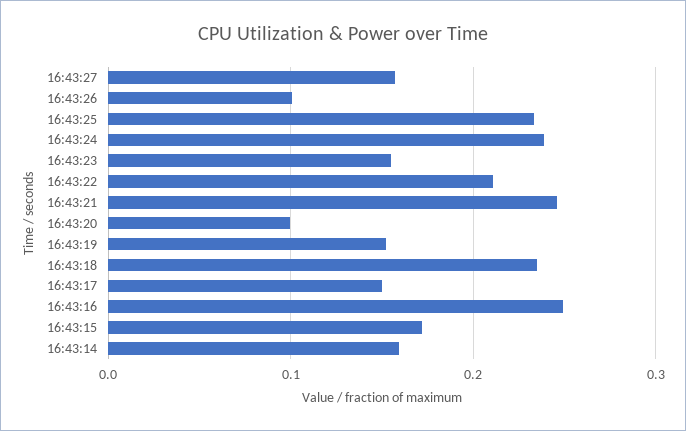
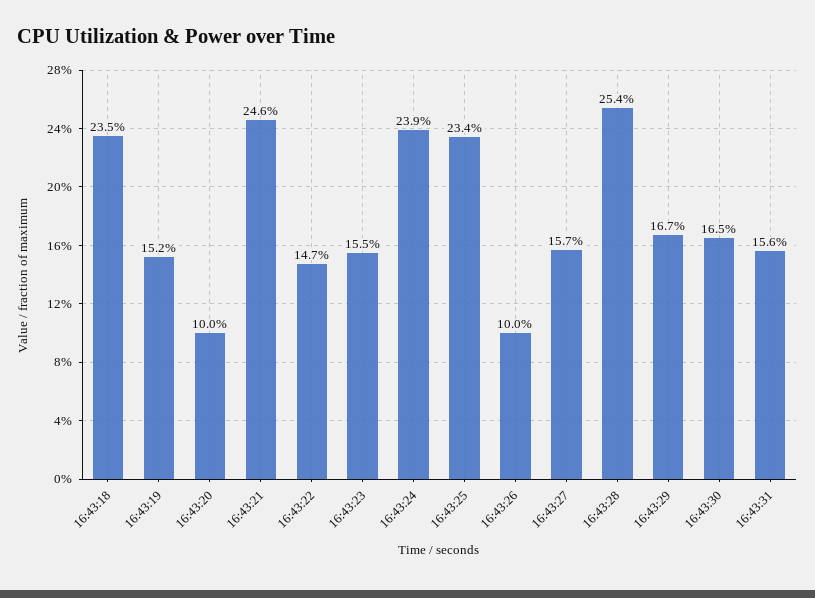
16:43:22: 0.21 -> 0.147
16:43:17: 0.15 -> none
16:43:16: 0.25 -> none
16:43:15: 0.17 -> none
16:43:14: 0.16 -> none
16:43:28: none -> 0.254
16:43:29: none -> 0.167
16:43:30: none -> 0.165
16:43:31: none -> 0.156

